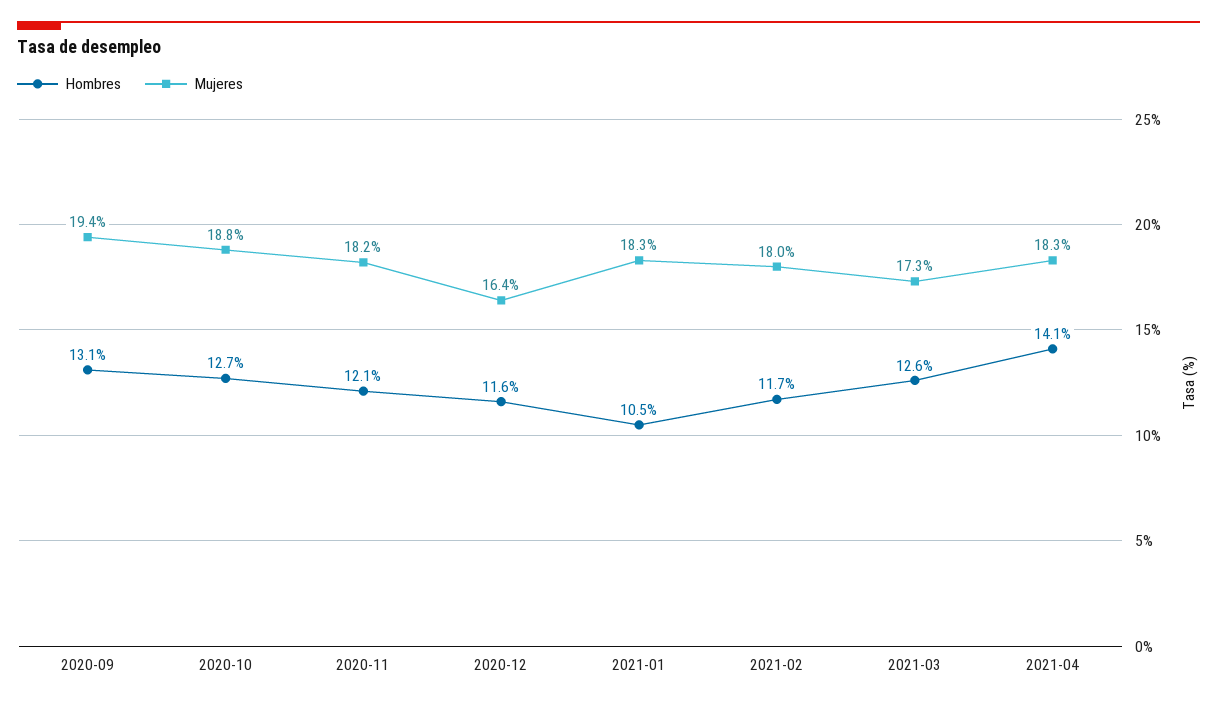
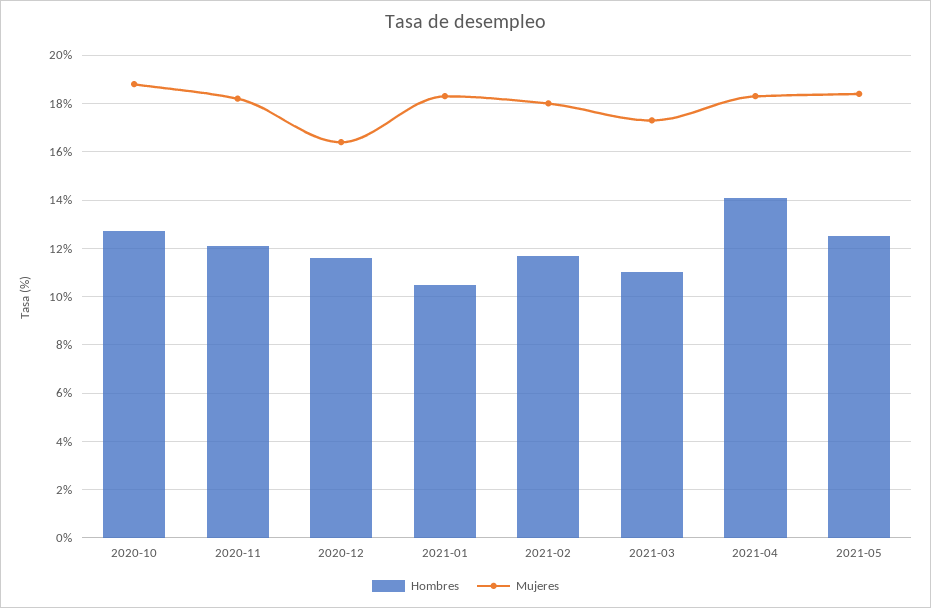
Hombres, 2020-09: 13.1 -> none
Mujeres, 2020-09: 19.4 -> none
Hombres, 2021-03: 12.6 -> 11
Hombres, 2021-05: none -> 12.5
Mujeres, 2021-05: none -> 18.5

